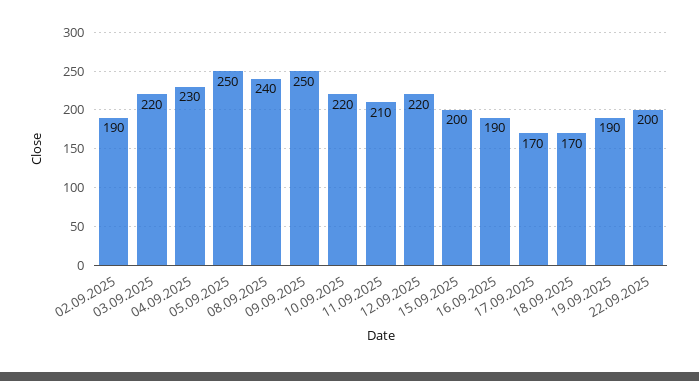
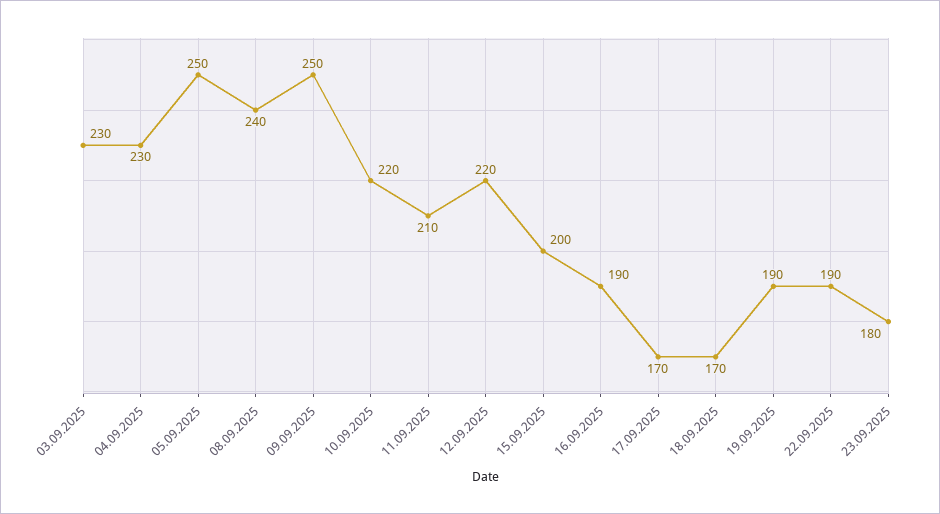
02.09.2025: 190 -> none
03.09.2025: 220 -> 230
22.09.2025: 200 -> 190
23.09.2025: none -> 180

